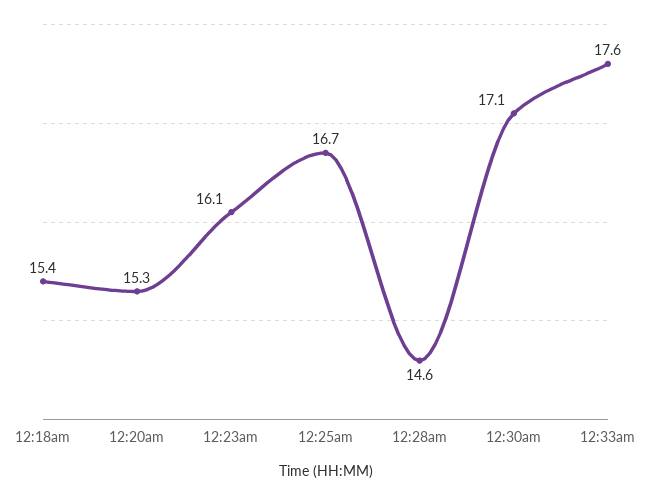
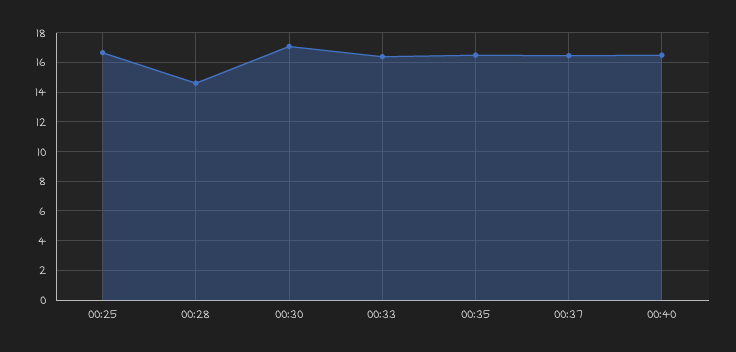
12:18am: 15.4 -> none
12:20am: 15.3 -> none
12:23am: 16.1 -> none
12:33am: 17.6 -> 16.5
00:35: none -> 16.5
00:37: none -> 16.5
00:40: none -> 16.5

